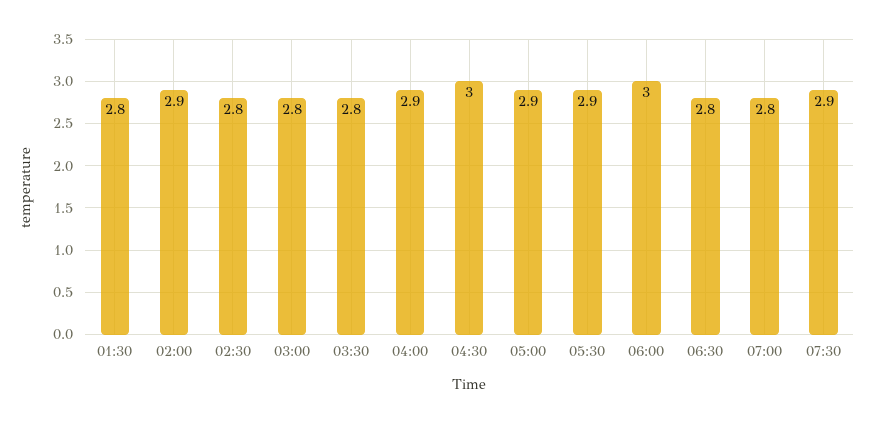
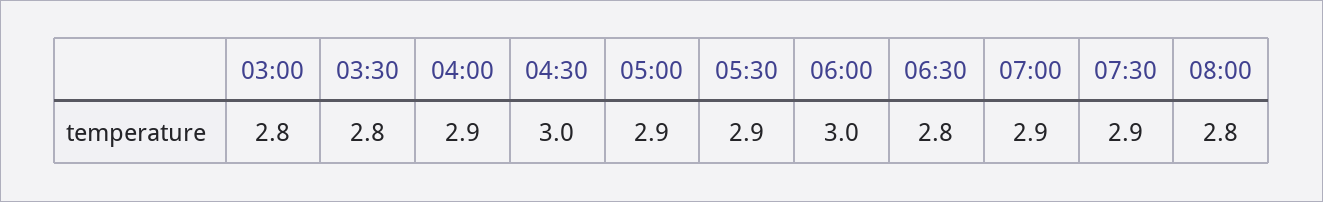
01:30: 2.8 -> none
02:00: 2.9 -> none
02:30: 2.8 -> none
07:00: 2.8 -> 2.9
08:00: none -> 2.8

